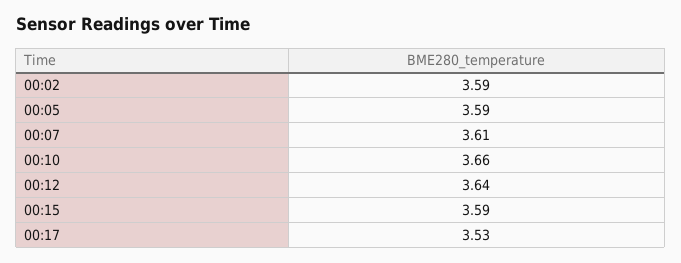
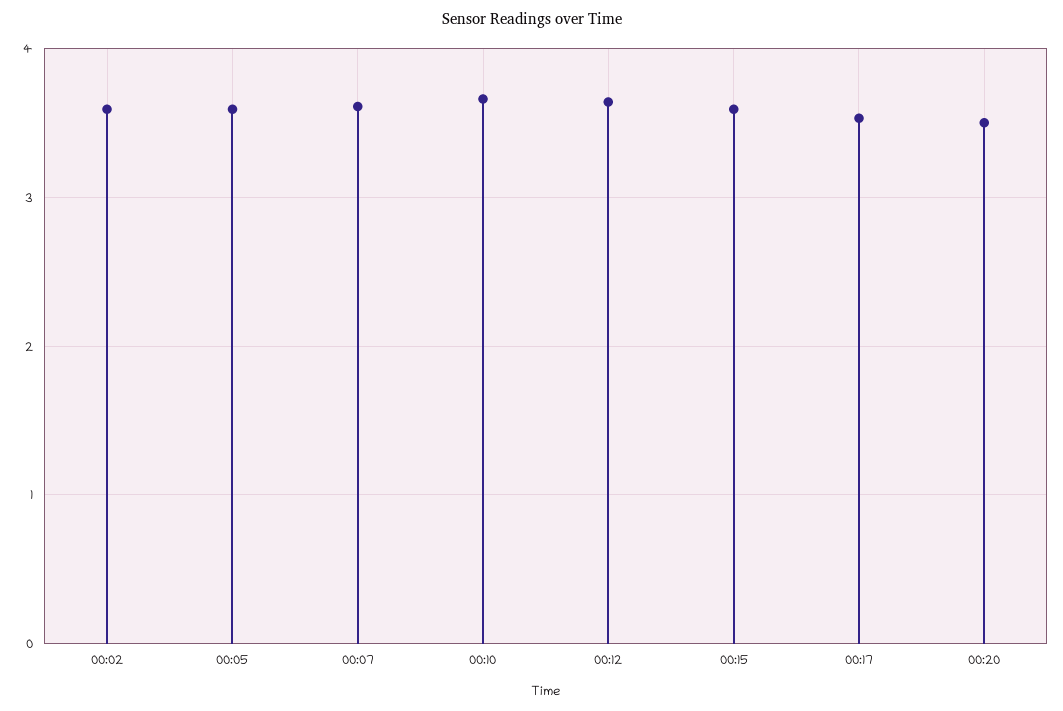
00:20: none -> 3.5

